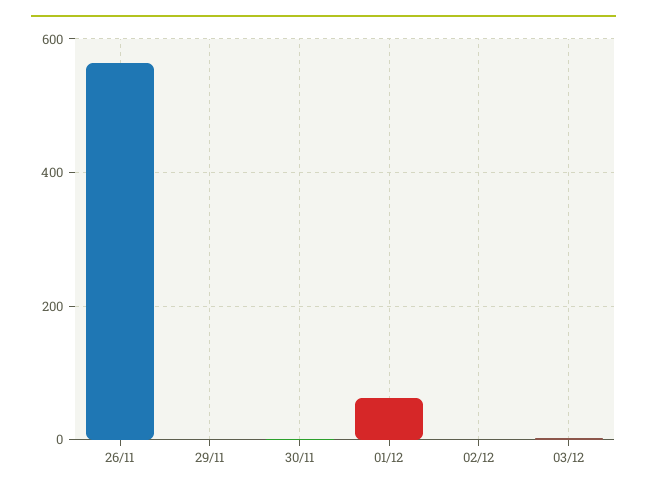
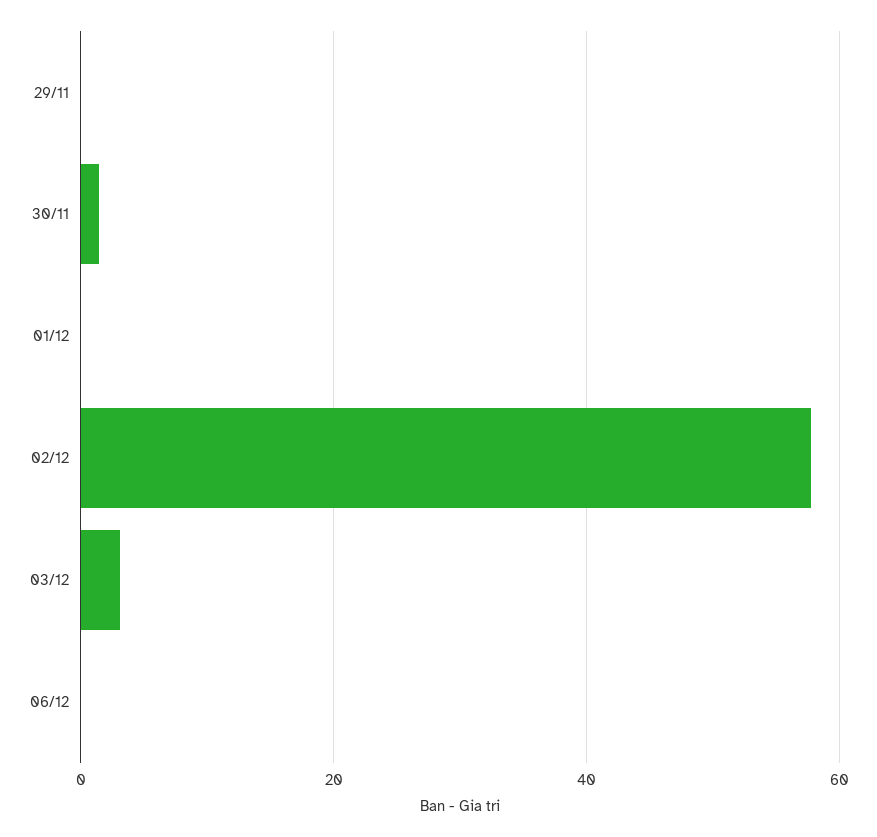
26/11: 560 -> none
01/12: 60 -> 0
02/12: 0 -> 58
06/12: none -> 0

